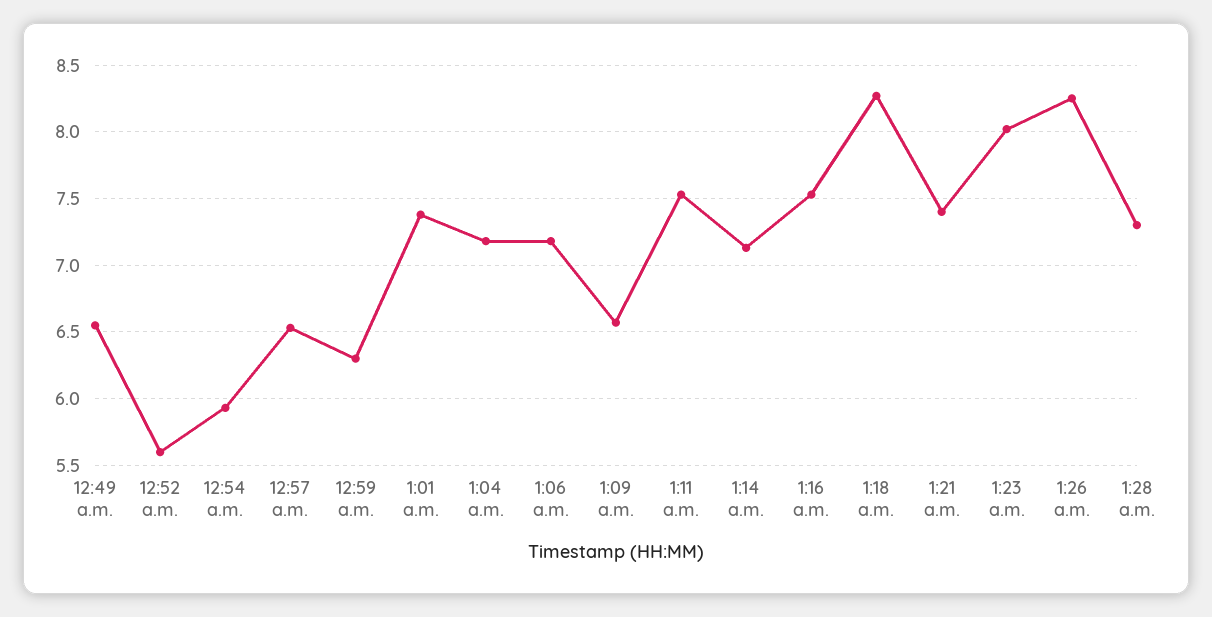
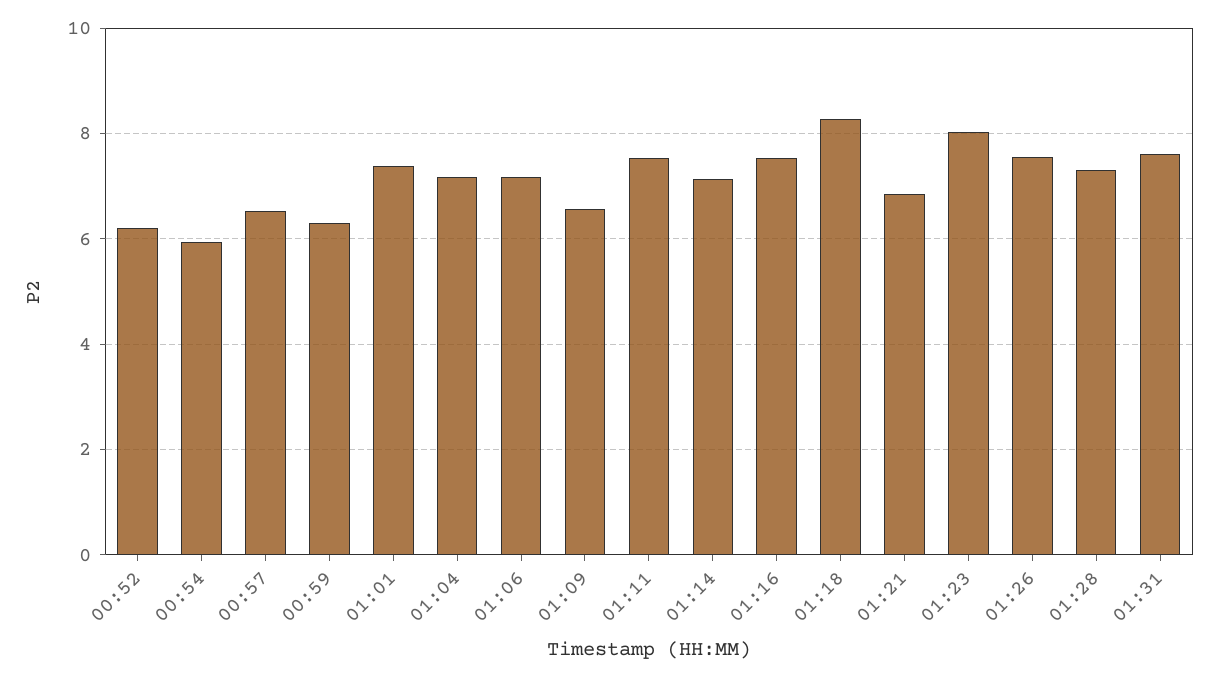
12:49 a.m.: 6.55 -> none
12:52 a.m.: 5.6 -> 6.2
1:21 a.m.: 7.4 -> 6.8
1:26 a.m.: 8.25 -> 7.6
01:31: none -> 7.6

